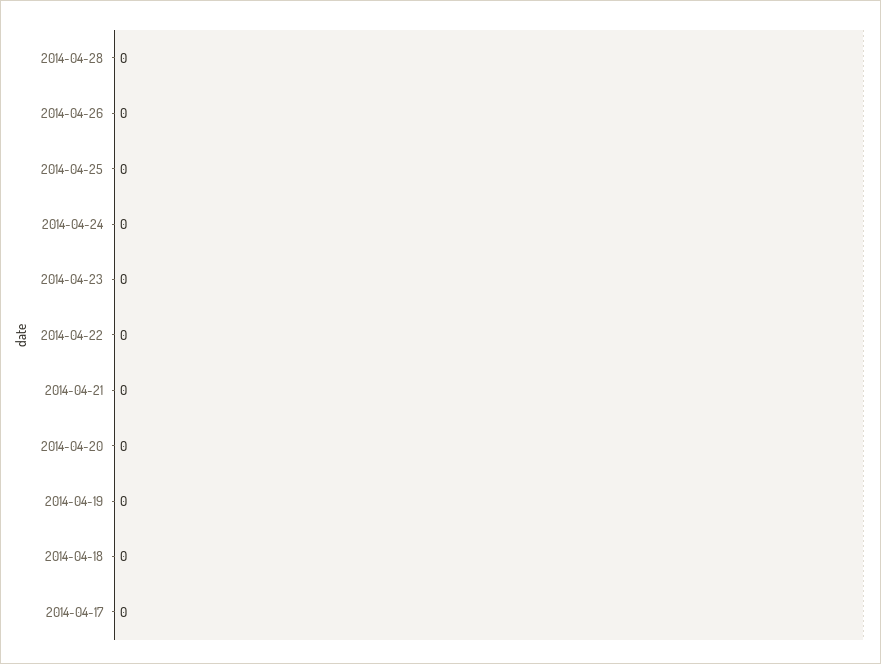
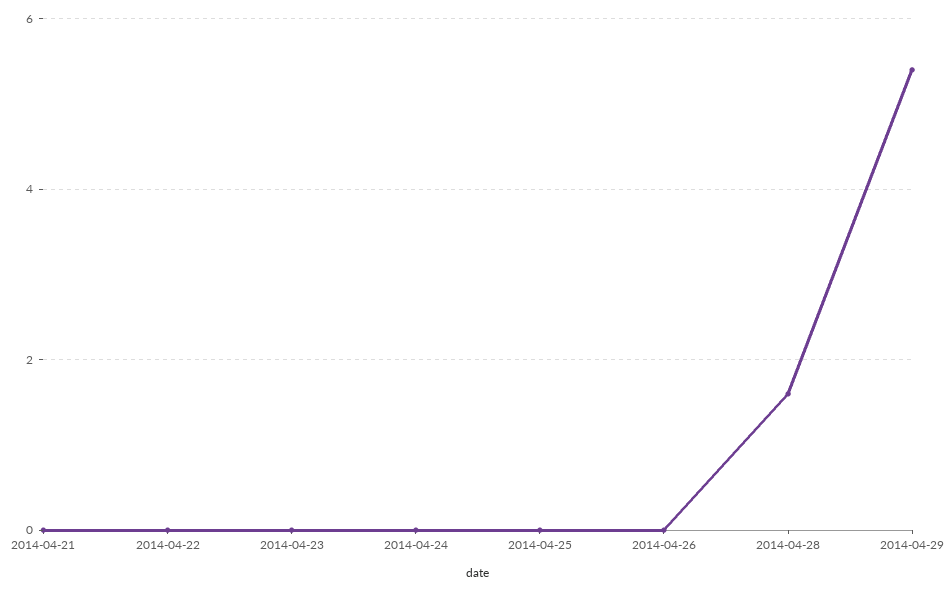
2014-04-28: 0 -> 1.5
2014-04-20: 0 -> none
2014-04-19: 0 -> none
2014-04-18: 0 -> none
2014-04-17: 0 -> none
2014-04-29: none -> 5.5

